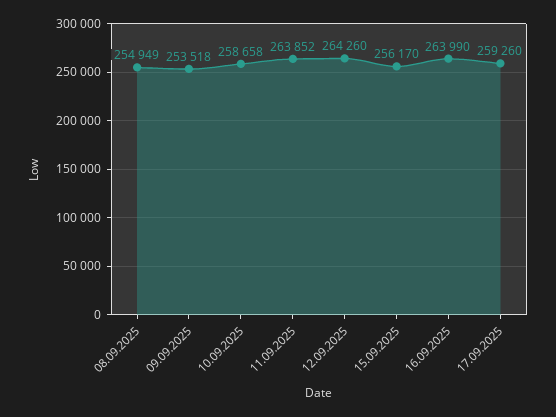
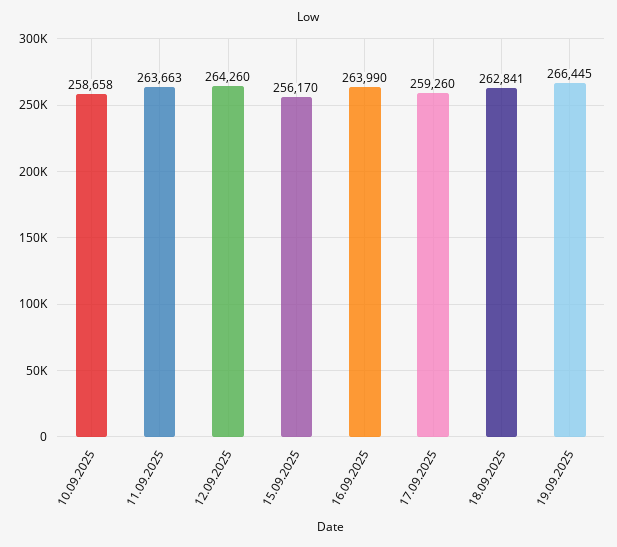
08.09.2025: 254949 -> none
09.09.2025: 253518 -> none
11.09.2025: 263852 -> 263663
18.09.2025: none -> 262841
19.09.2025: none -> 266445

